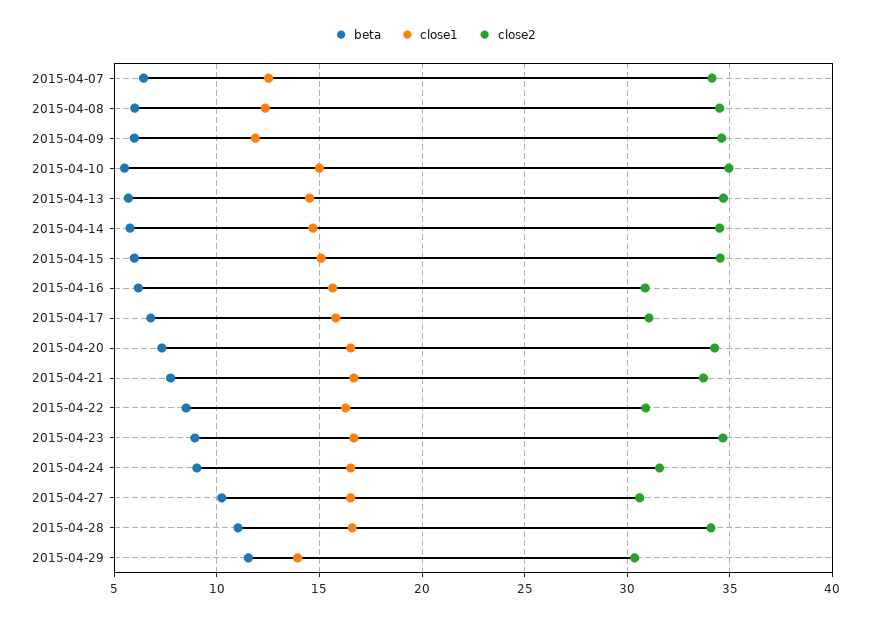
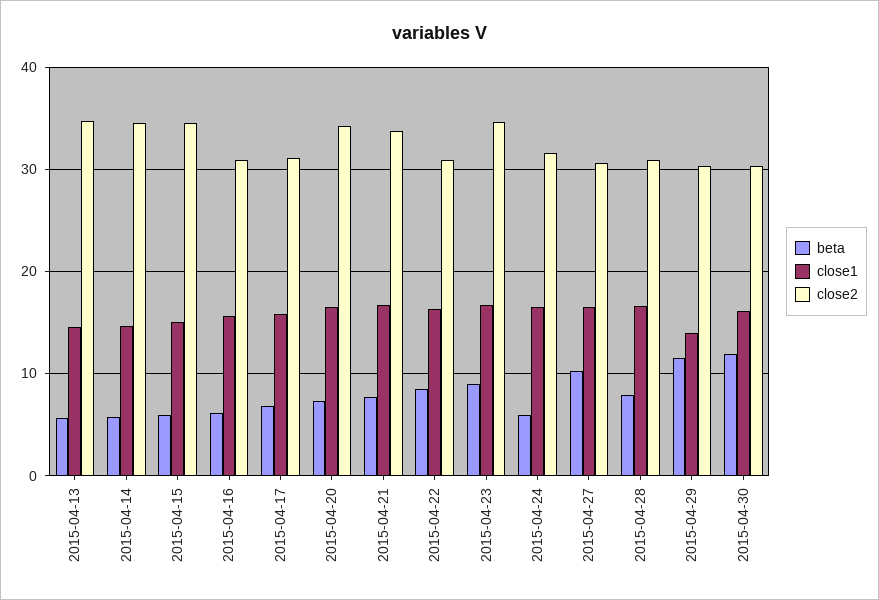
beta, 2015-04-07: 6.5 -> none
close1, 2015-04-07: 12.5 -> none
close2, 2015-04-07: 34 -> none
beta, 2015-04-08: 6 -> none
close1, 2015-04-08: 12.5 -> none
close2, 2015-04-08: 34.5 -> none
beta, 2015-04-09: 6 -> none
close1, 2015-04-09: 12 -> none
close2, 2015-04-09: 34.5 -> none
beta, 2015-04-10: 5.5 -> none
close1, 2015-04-10: 15 -> none
close2, 2015-04-10: 35 -> none
beta, 2015-04-24: 9 -> 6
beta, 2015-04-28: 11 -> 8
close2, 2015-04-28: 34 -> 31
beta, 2015-04-30: none -> 12
close1, 2015-04-30: none -> 16
close2, 2015-04-30: none -> 30

